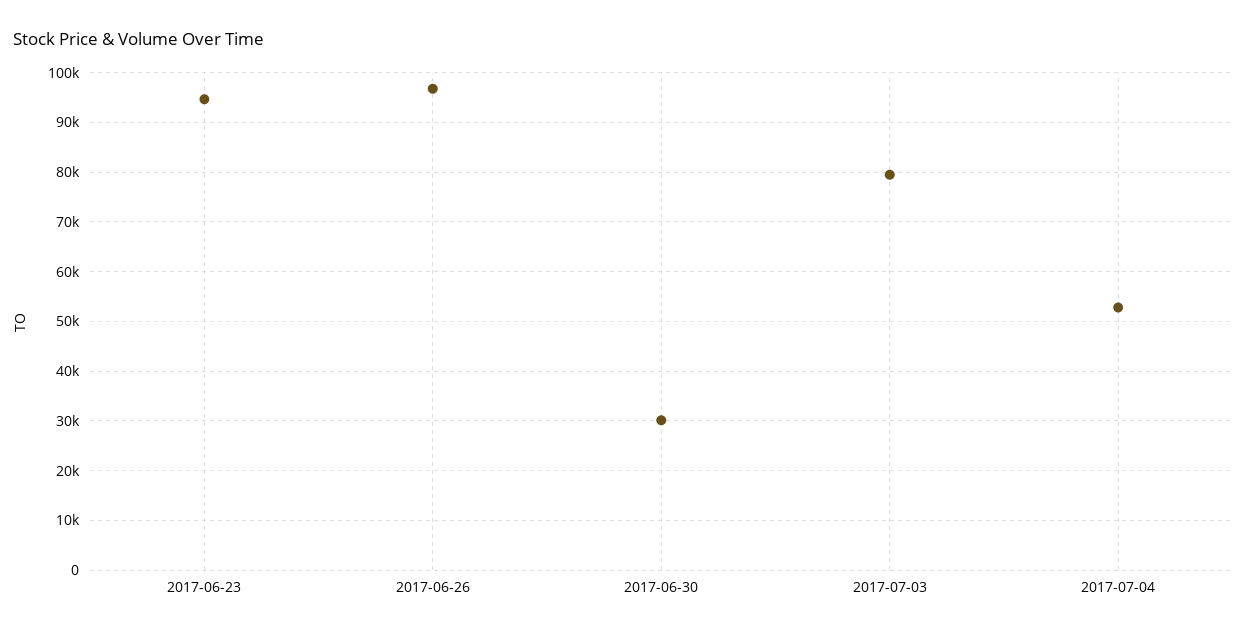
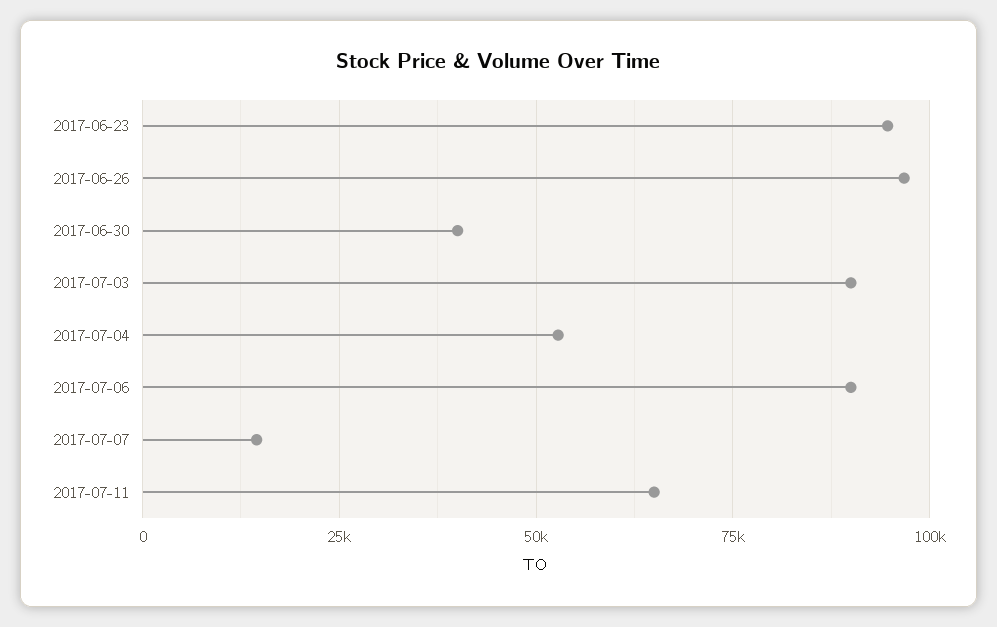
2017-06-30: 30000 -> 40000
2017-07-03: 80000 -> 90000
2017-07-06: none -> 90000
2017-07-07: none -> 15000
2017-07-11: none -> 65000

